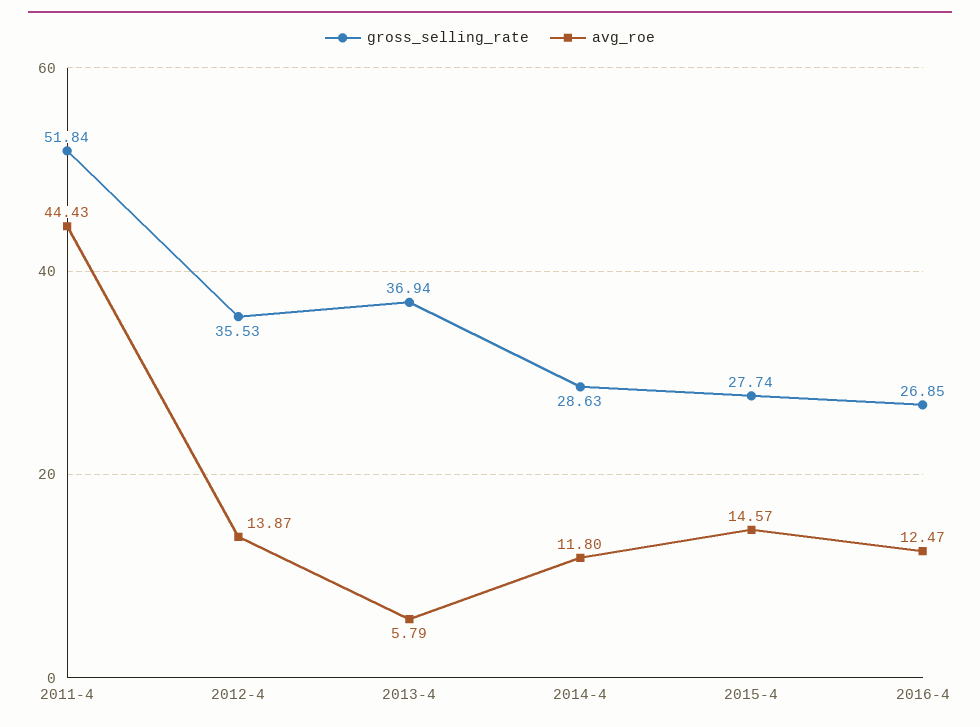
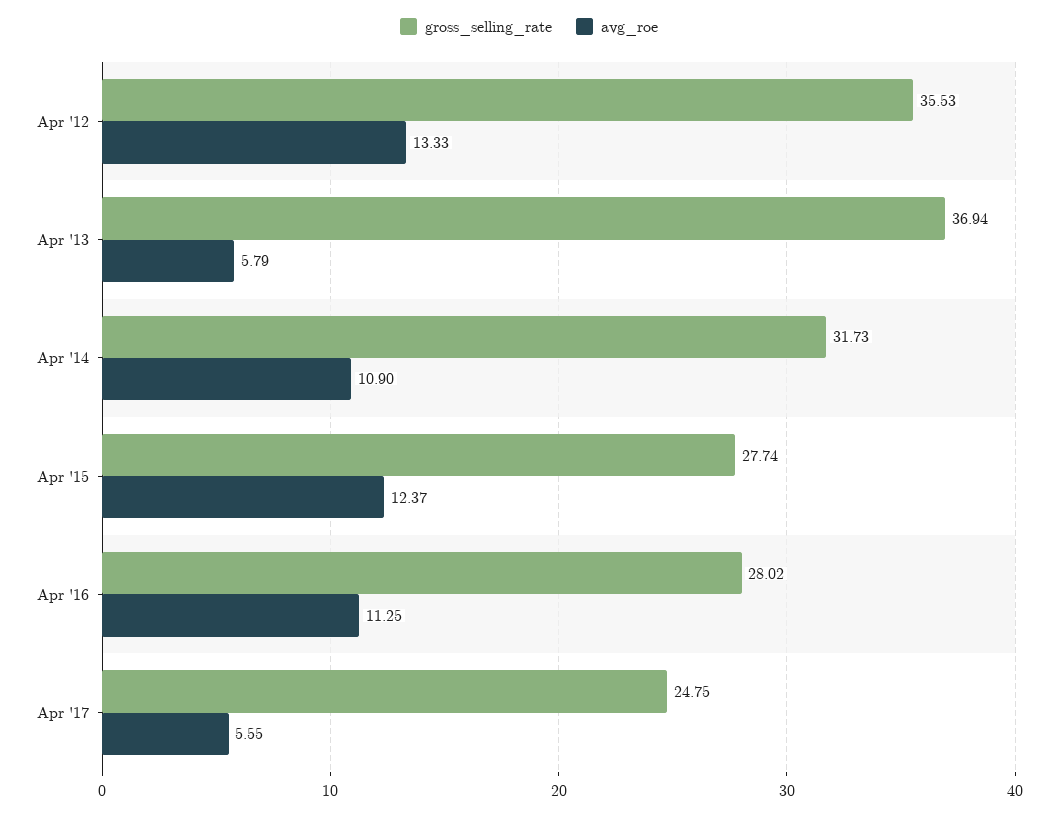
gross_selling_rate, 2011-4: 51.84 -> none
avg_roe, 2011-4: 44.43 -> none
avg_roe, 2012-4: 13.87 -> 13.33
gross_selling_rate, 2014-4: 28.63 -> 31.73
avg_roe, 2014-4: 11.8 -> 10.9
avg_roe, 2015-4: 14.57 -> 12.37
gross_selling_rate, 2016-4: 26.85 -> 28.02
avg_roe, 2016-4: 12.47 -> 11.25
gross_selling_rate, Apr '17: none -> 24.75
avg_roe, Apr '17: none -> 5.55

